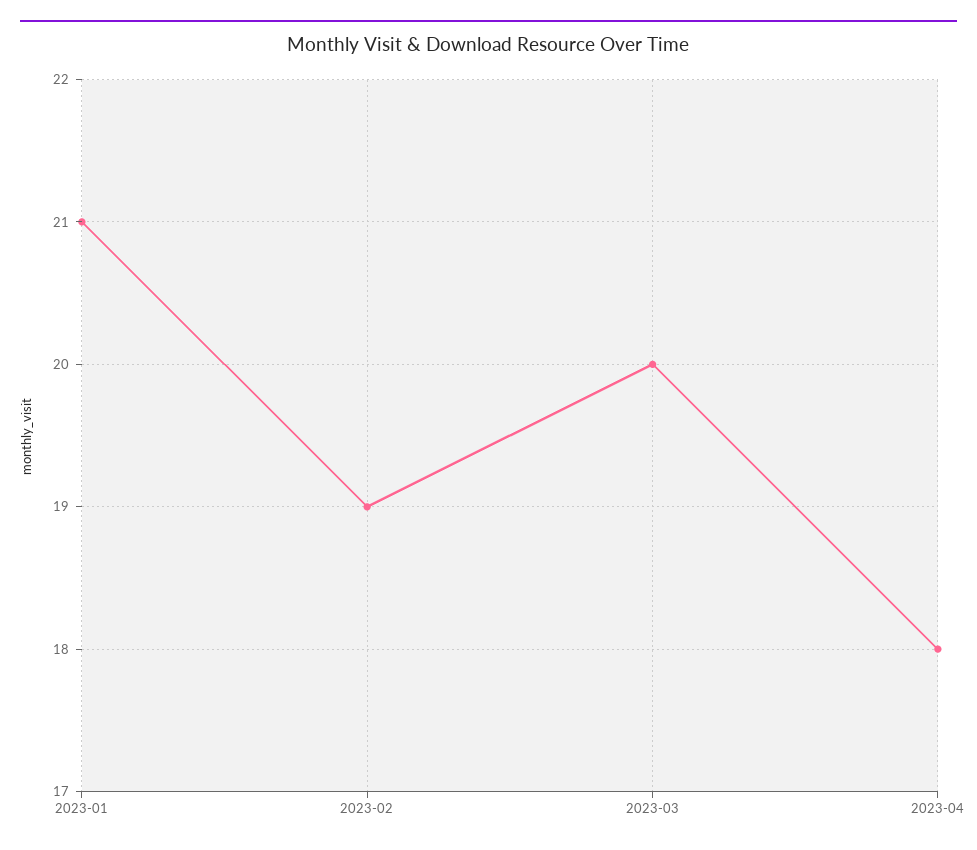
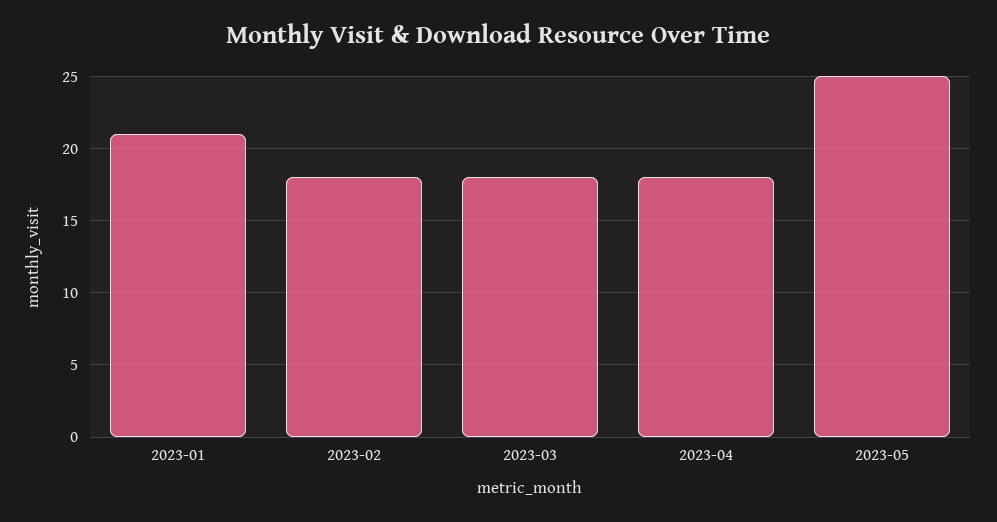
2023-02: 19 -> 18
2023-03: 20 -> 18
2023-05: none -> 25

